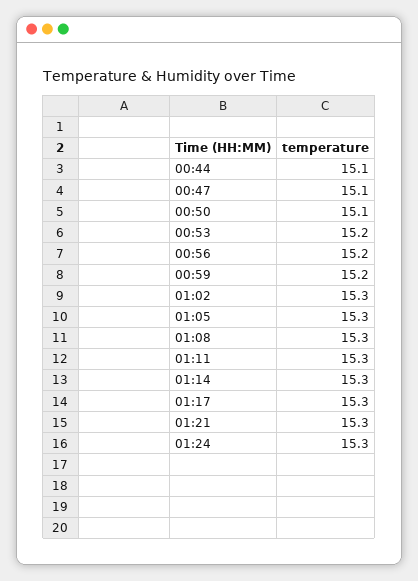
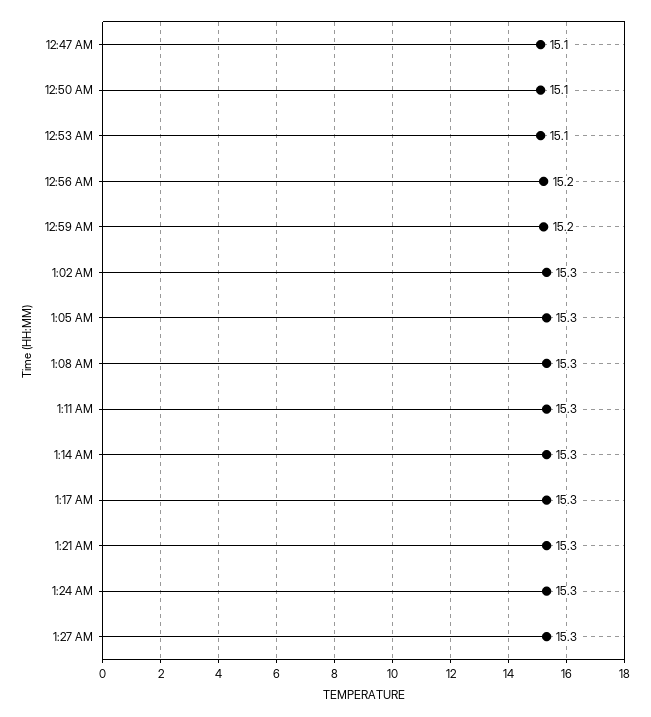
00:44: 15.1 -> none
00:53: 15.2 -> 15.1
1:27 AM: none -> 15.3

